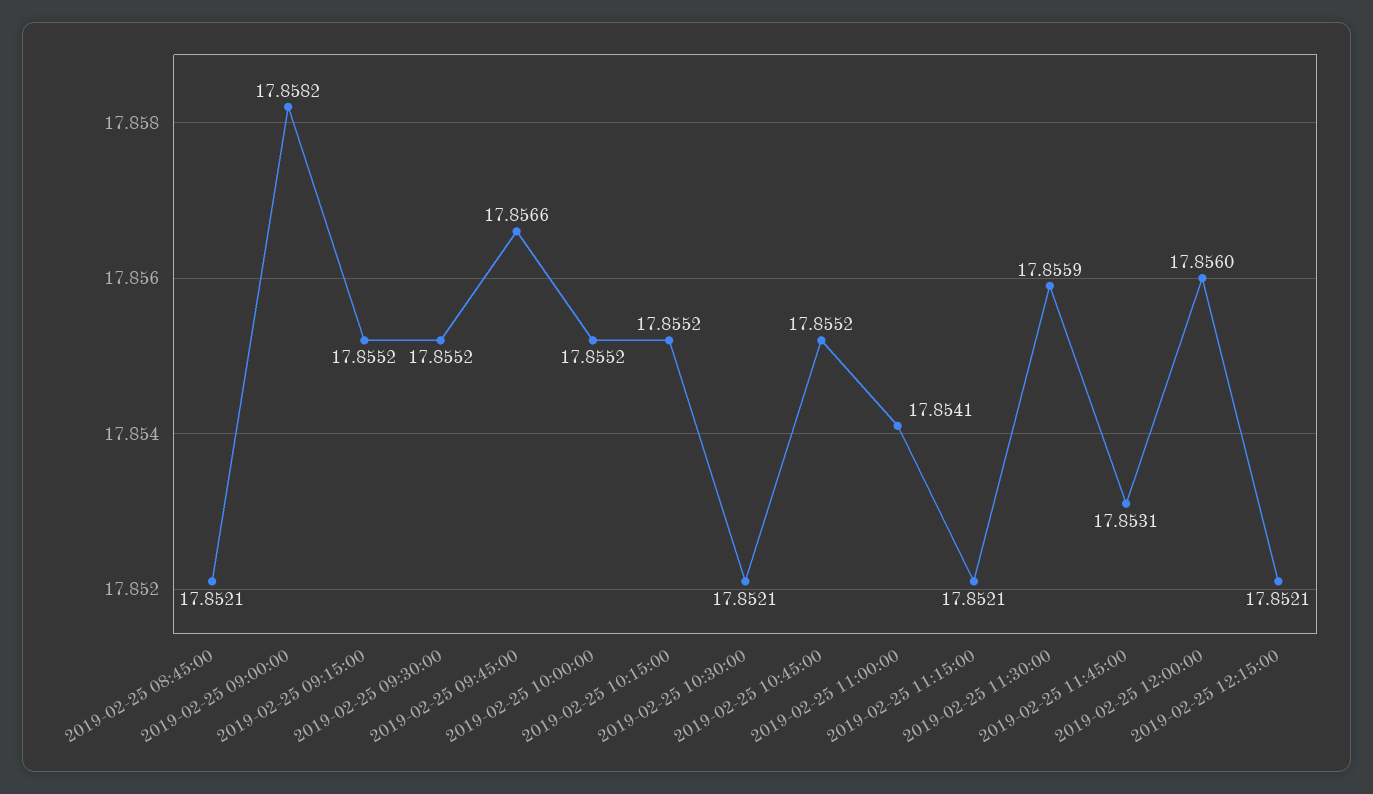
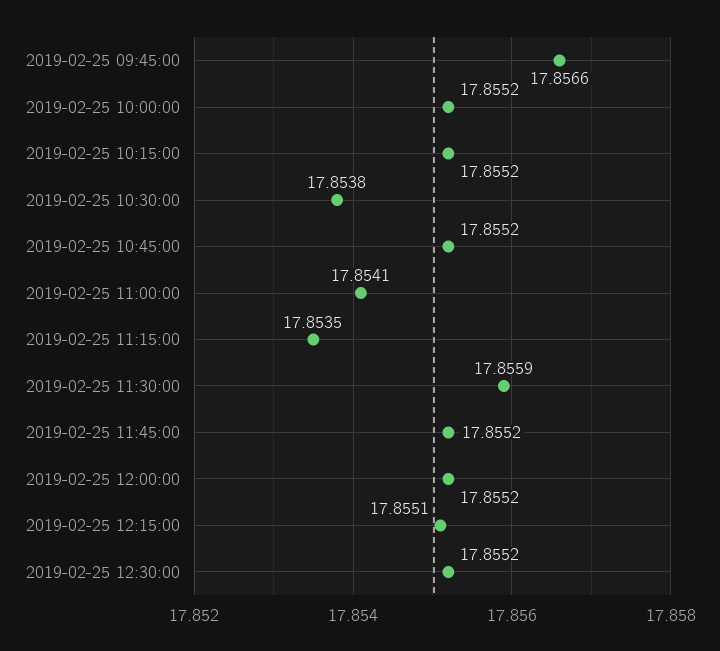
2019-02-25 08:45:00: 17.8521 -> none
2019-02-25 09:00:00: 17.8582 -> none
2019-02-25 09:15:00: 17.8552 -> none
2019-02-25 09:30:00: 17.8552 -> none
2019-02-25 10:30:00: 17.8521 -> 17.8538
2019-02-25 11:15:00: 17.8521 -> 17.8535
2019-02-25 11:45:00: 17.8531 -> 17.8552
2019-02-25 12:00:00: 17.856 -> 17.8552
2019-02-25 12:15:00: 17.8521 -> 17.8551
2019-02-25 12:30:00: none -> 17.8552

